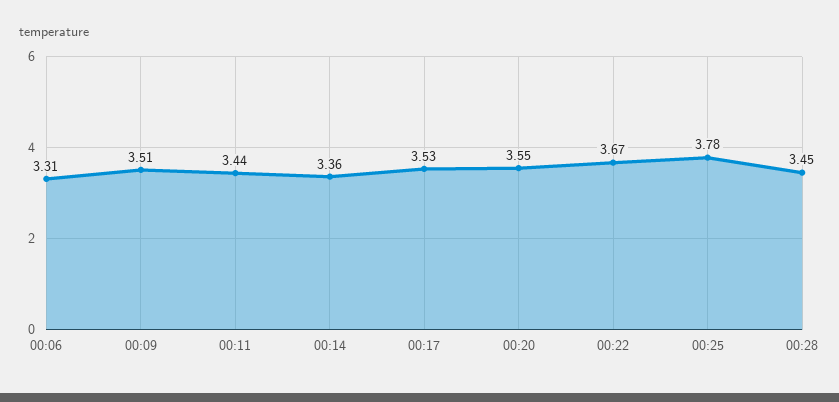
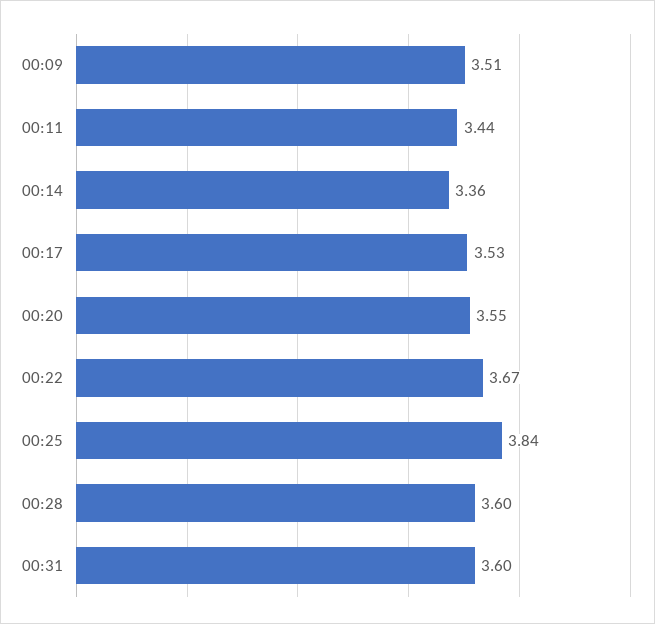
00:06: 3.31 -> none
00:25: 3.78 -> 3.84
00:28: 3.45 -> 3.6
00:31: none -> 3.6

